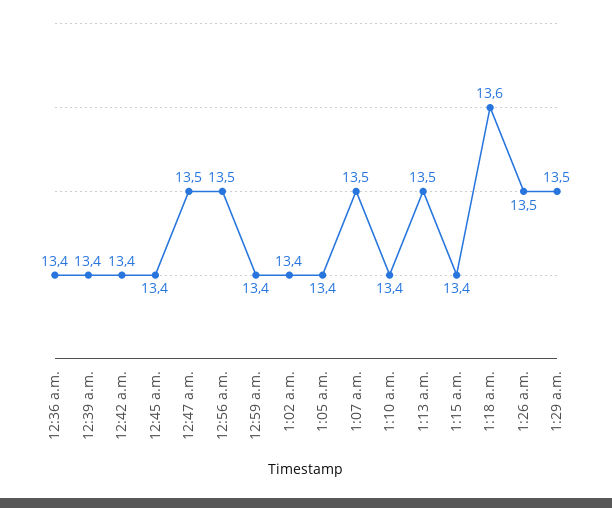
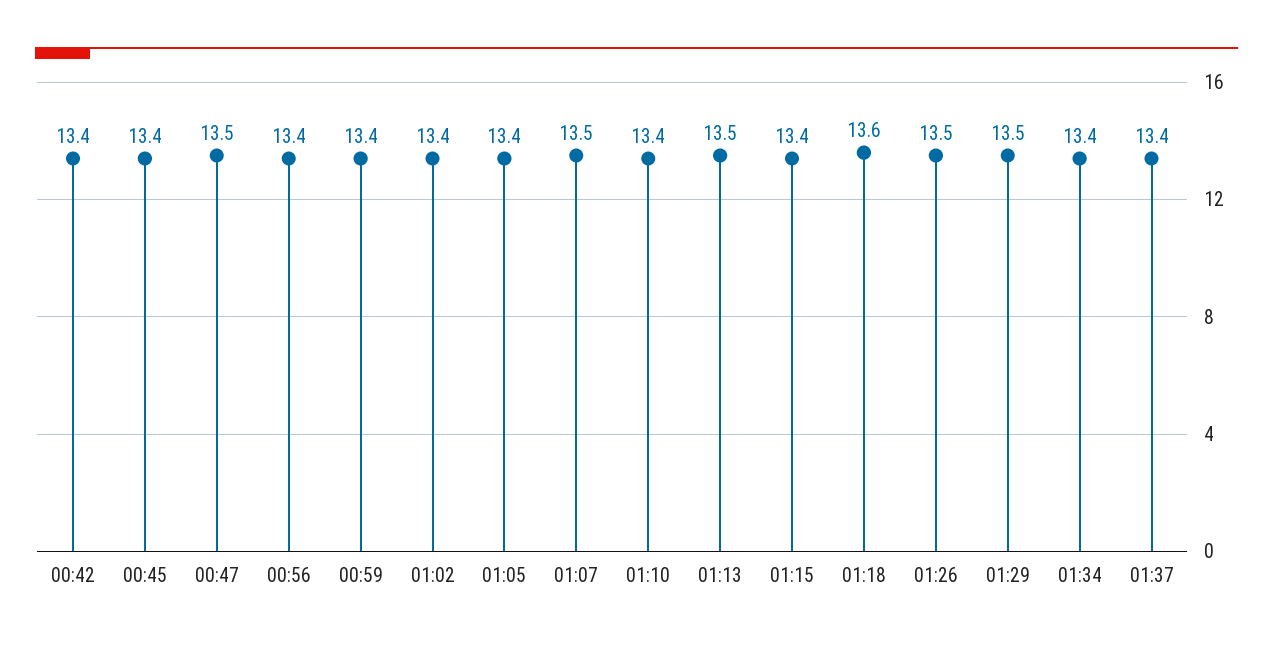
12:36 a.m.: 13.4 -> none
12:39 a.m.: 13.4 -> none
12:56 a.m.: 13.5 -> 13.4
01:34: none -> 13.4
01:37: none -> 13.4

